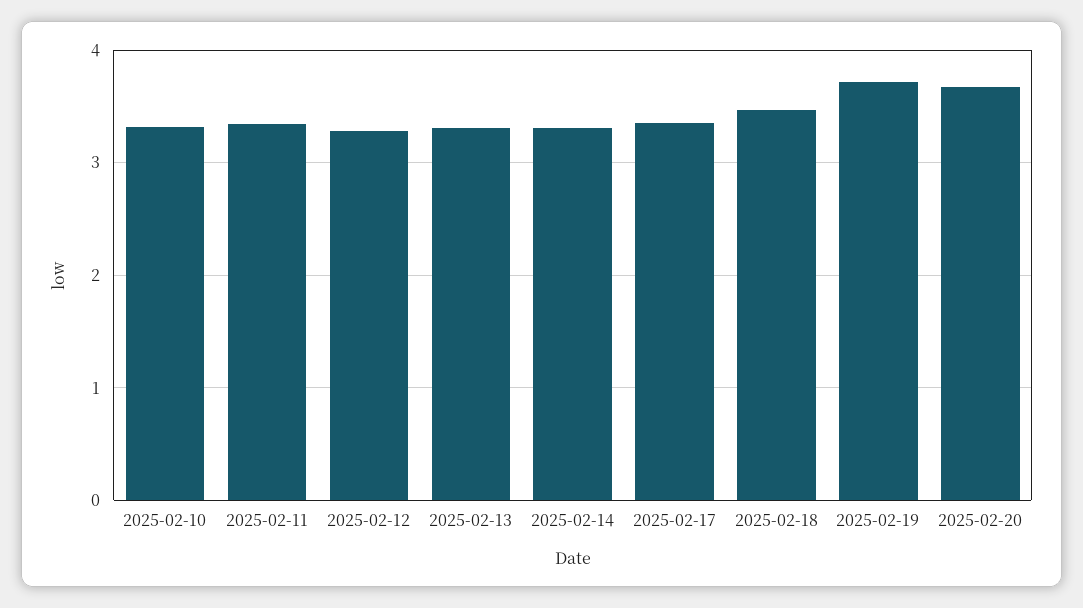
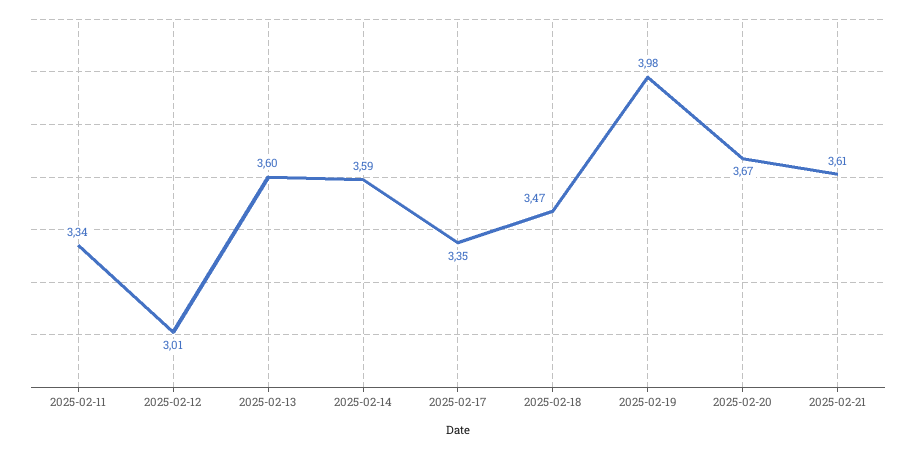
2025-02-10: 3.3 -> none
2025-02-12: 3.3 -> 3.01
2025-02-13: 3.3 -> 3.6
2025-02-14: 3.3 -> 3.59
2025-02-19: 3.7 -> 3.98
2025-02-21: none -> 3.61

